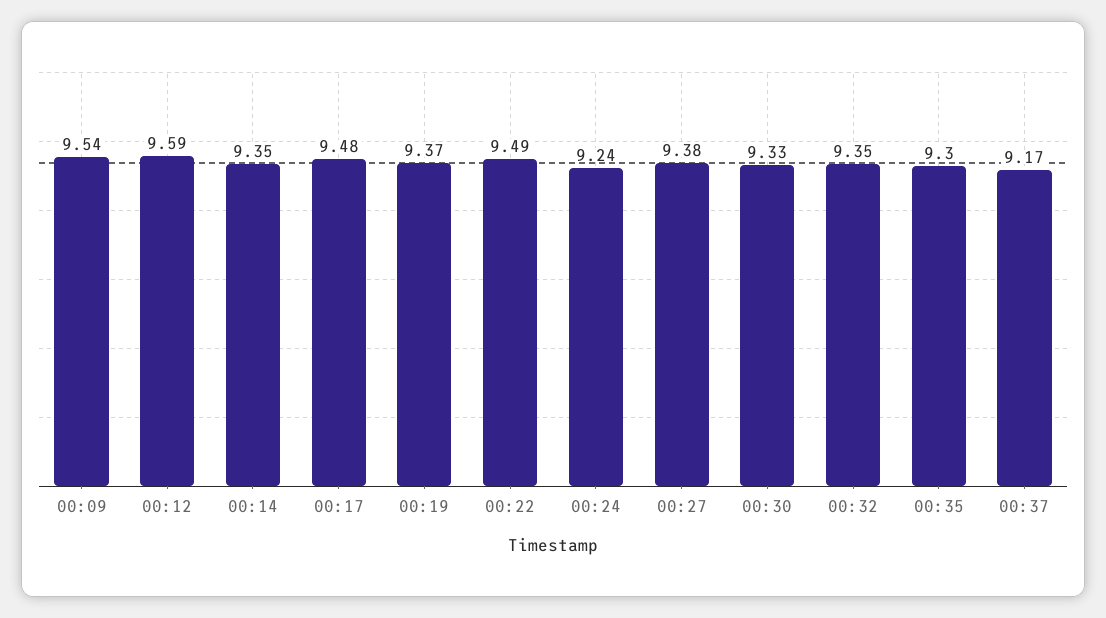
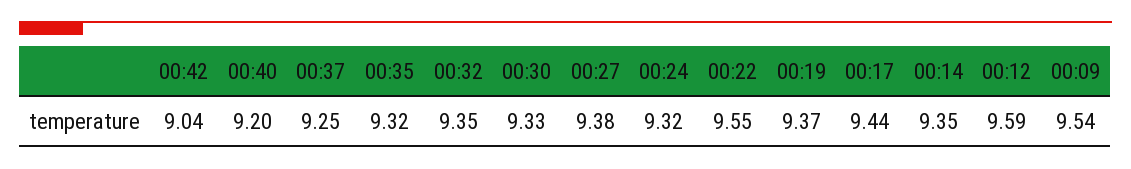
00:17: 9.48 -> 9.44
00:22: 9.49 -> 9.55
00:24: 9.24 -> 9.32
00:35: 9.3 -> 9.32
00:37: 9.17 -> 9.25
00:42: none -> 9.04
00:40: none -> 9.2

